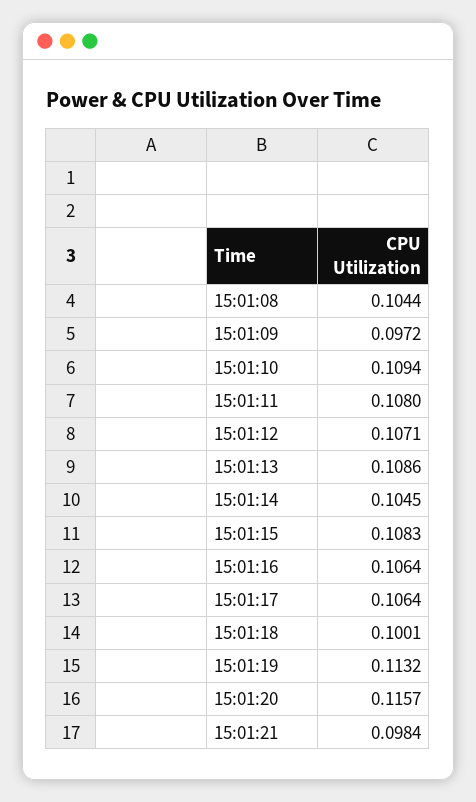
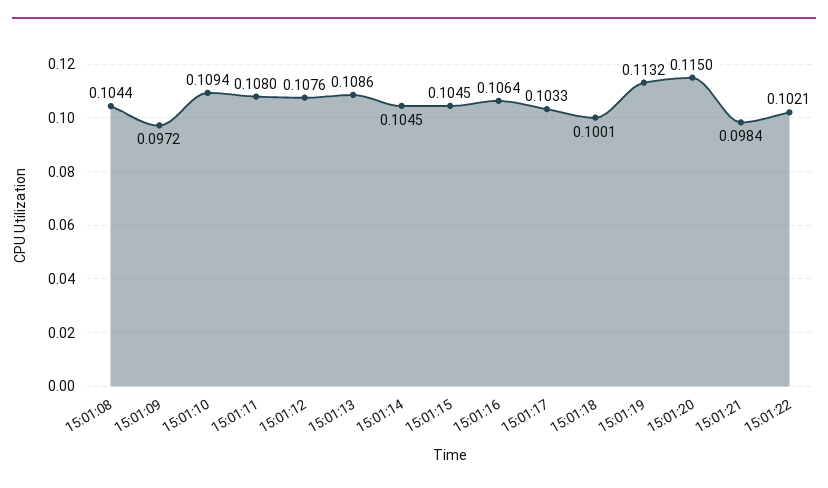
15:01:12: 0.1071 -> 0.1076
15:01:15: 0.1083 -> 0.1045
15:01:17: 0.1064 -> 0.1033
15:01:20: 0.1157 -> 0.115
15:01:22: none -> 0.1021

